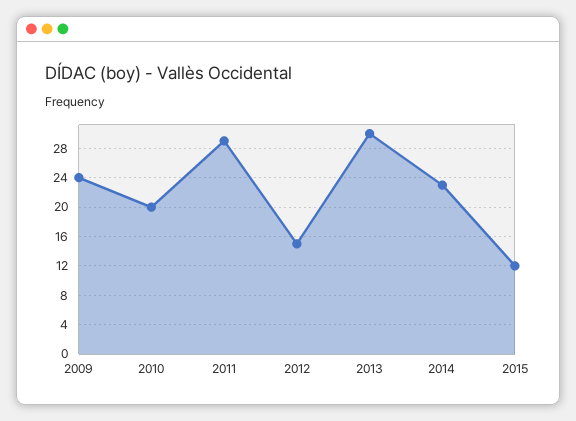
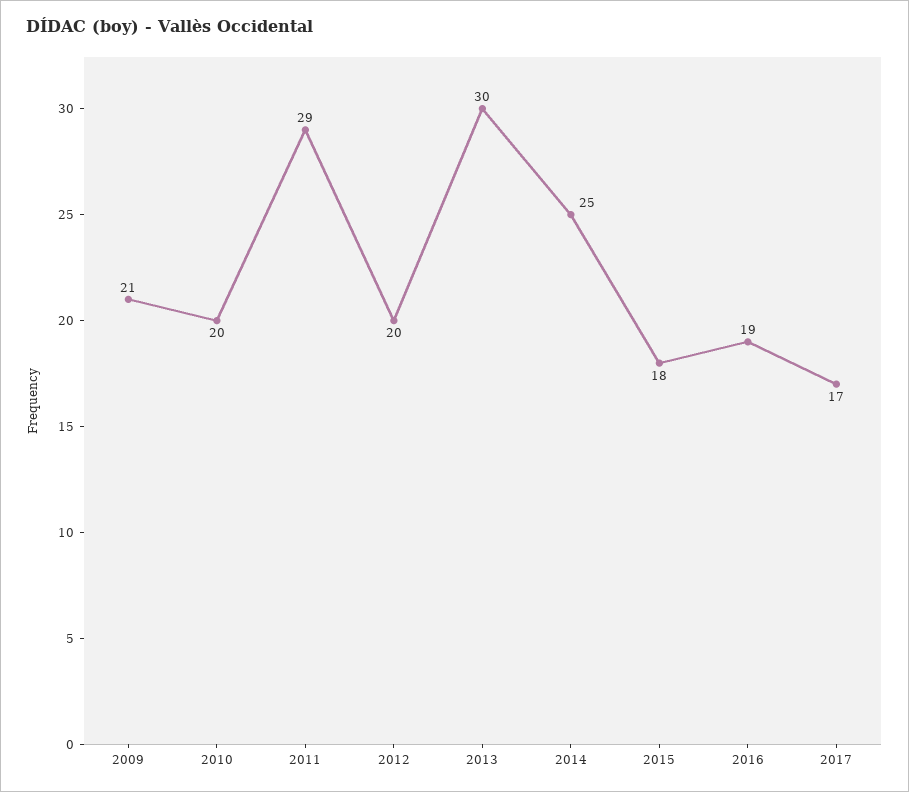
2009: 24 -> 21
2012: 15 -> 20
2014: 23 -> 25
2015: 12 -> 18
2016: none -> 19
2017: none -> 17

